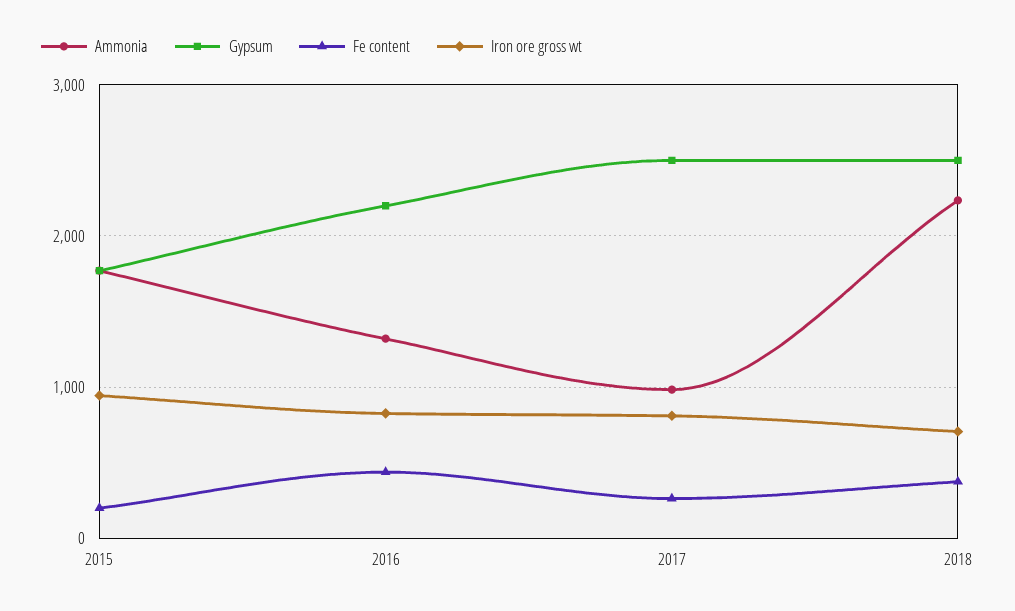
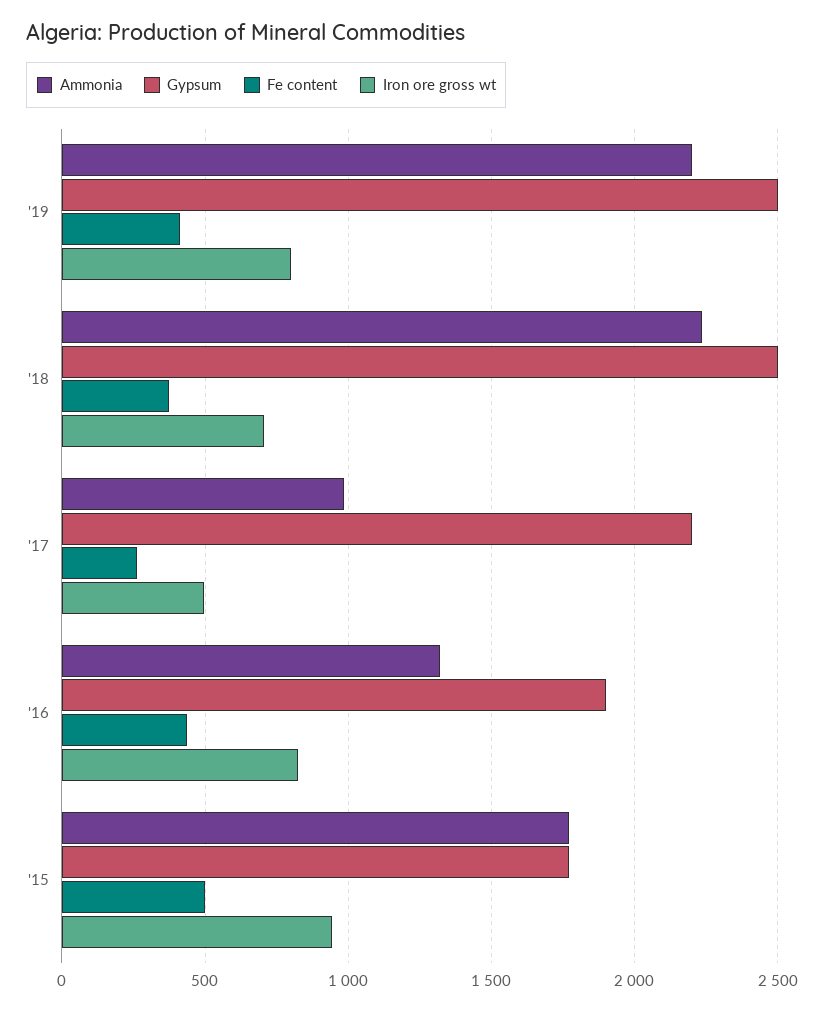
Fe content, 2015: 200 -> 500
Gypsum, 2016: 2200 -> 1900
Gypsum, 2017: 2500 -> 2200
Iron ore gross wt, 2017: 800 -> 500
Ammonia, '19: none -> 2200
Gypsum, '19: none -> 2500
Fe content, '19: none -> 400
Iron ore gross wt, '19: none -> 800

